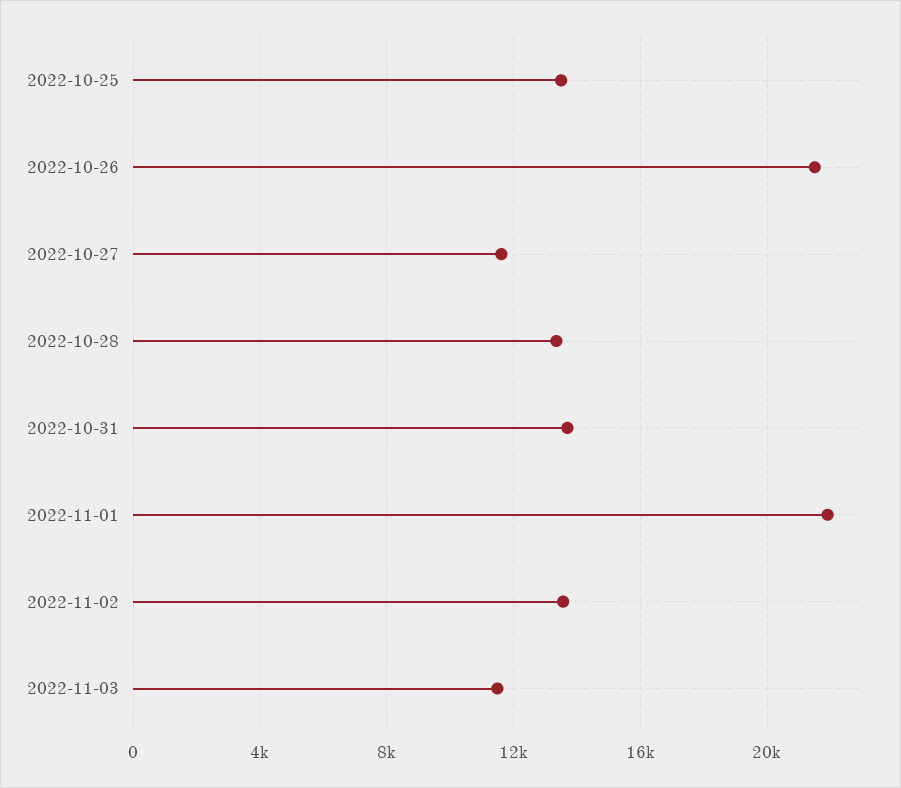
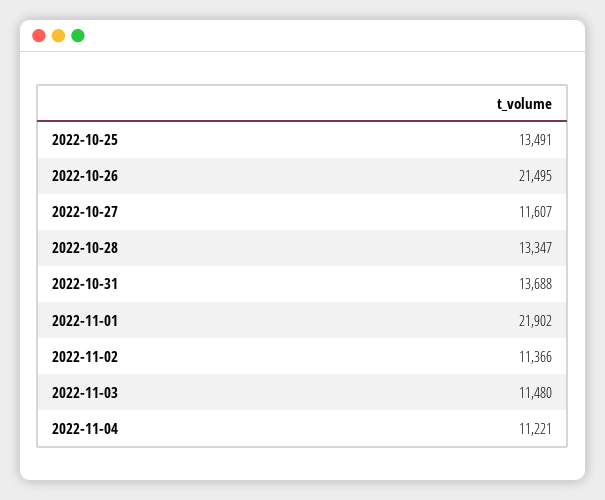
2022-11-02: 13500 -> 11366
2022-11-04: none -> 11221

